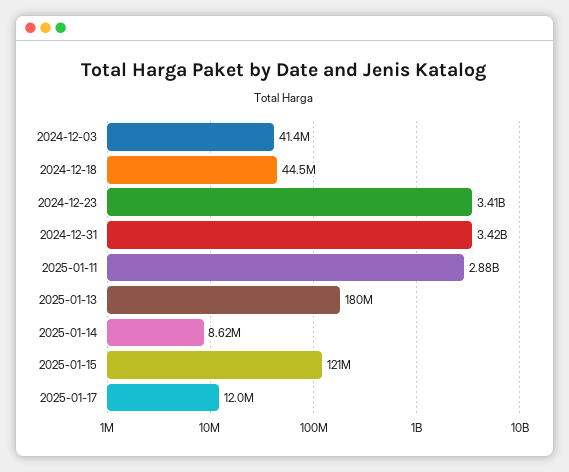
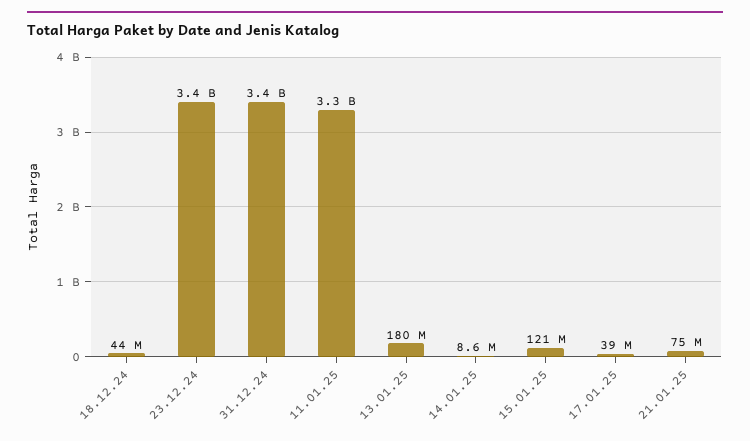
2024-12-03: 41400000 -> none
2025-01-11: 2880000000 -> 3300000000
2025-01-17: 12000000 -> 39000000
21.01.25: none -> 75000000

